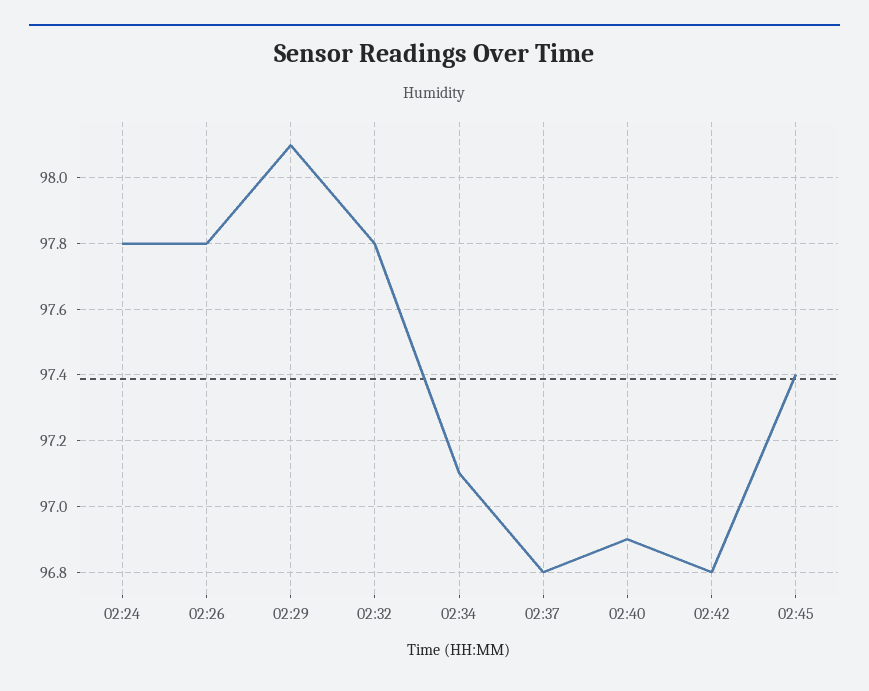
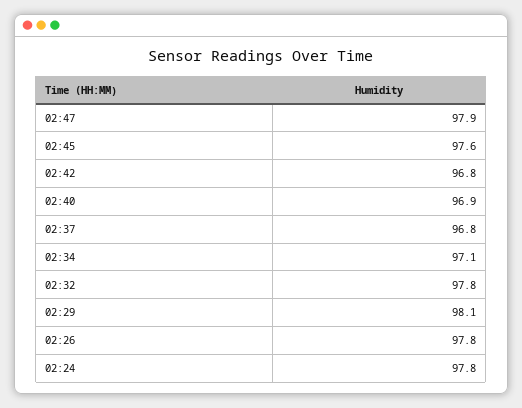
02:45: 97.4 -> 97.6
02:47: none -> 97.9

